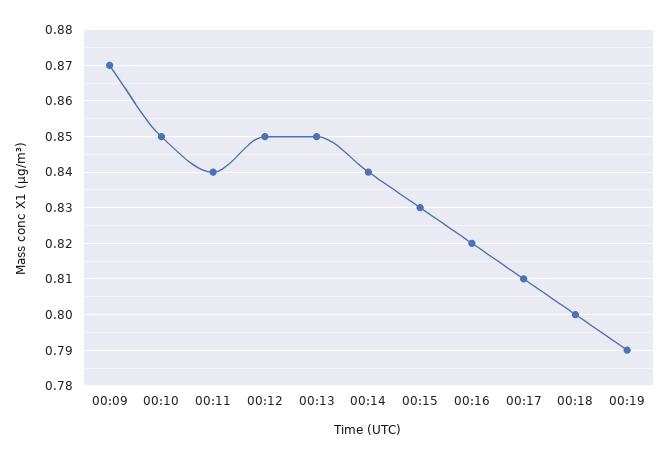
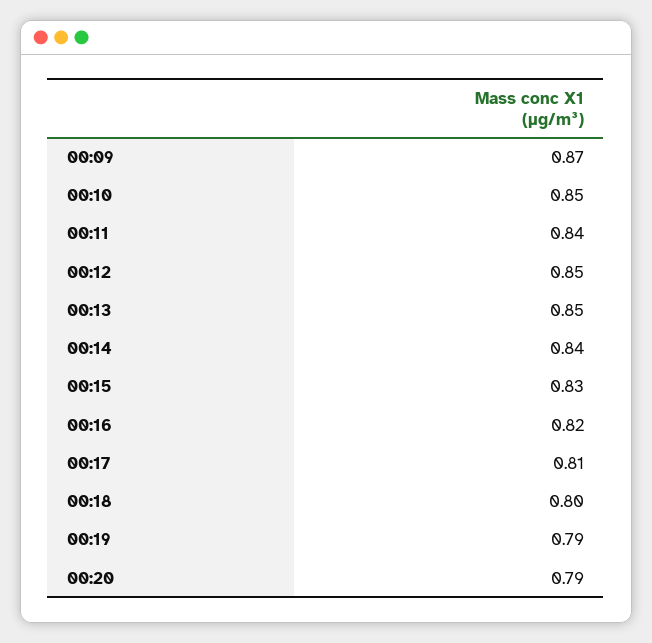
00:20: none -> 0.79

